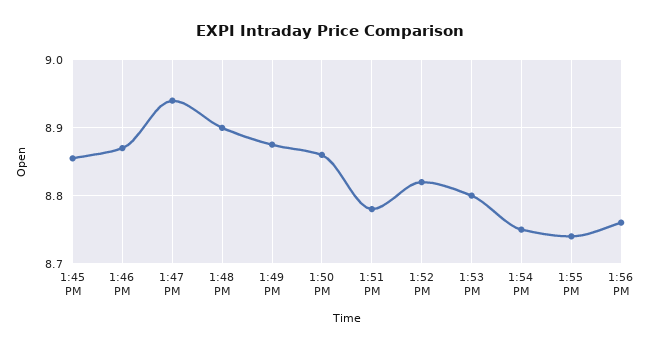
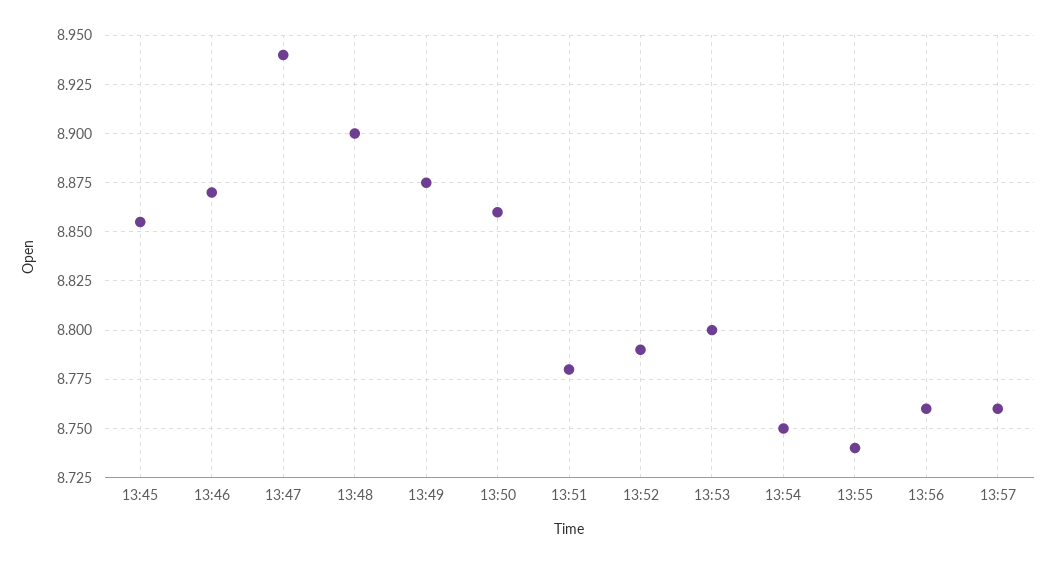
1:52 PM: 8.82 -> 8.79
13:57: none -> 8.76

